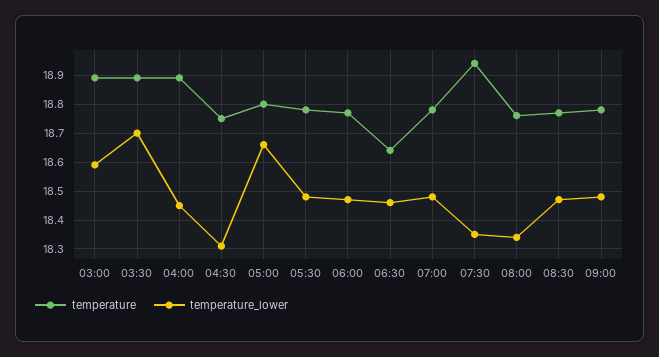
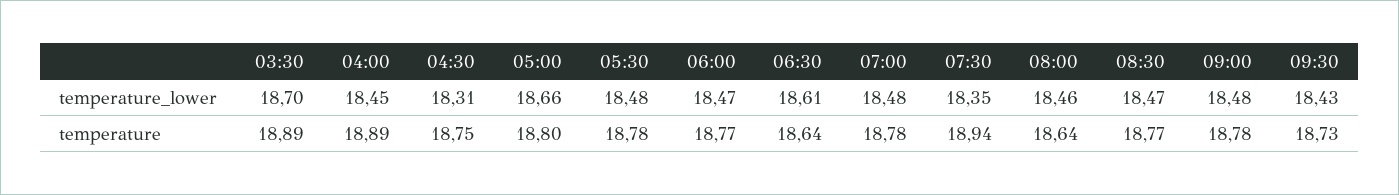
temperature, 03:00: 18.9 -> none
temperature_lower, 03:00: 18.6 -> none
temperature_lower, 06:30: 18.45 -> 18.61
temperature, 08:00: 18.75 -> 18.64
temperature_lower, 08:00: 18.35 -> 18.46
temperature_lower, 09:30: none -> 18.43
temperature, 09:30: none -> 18.73

